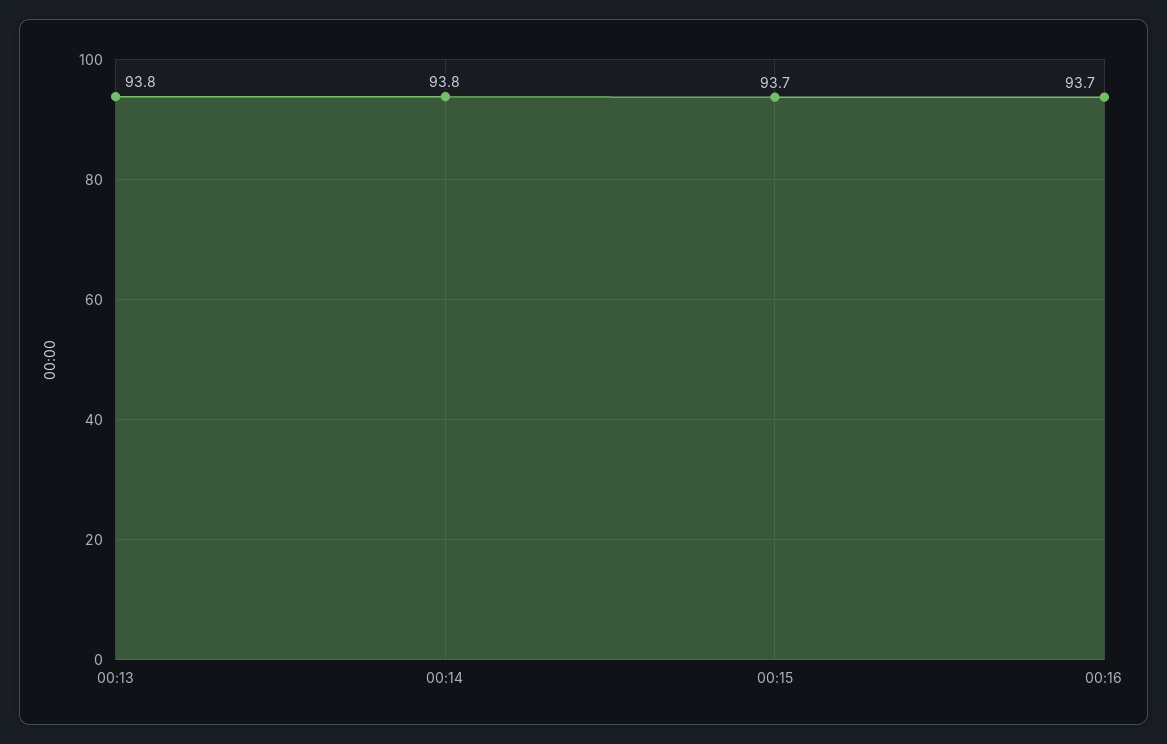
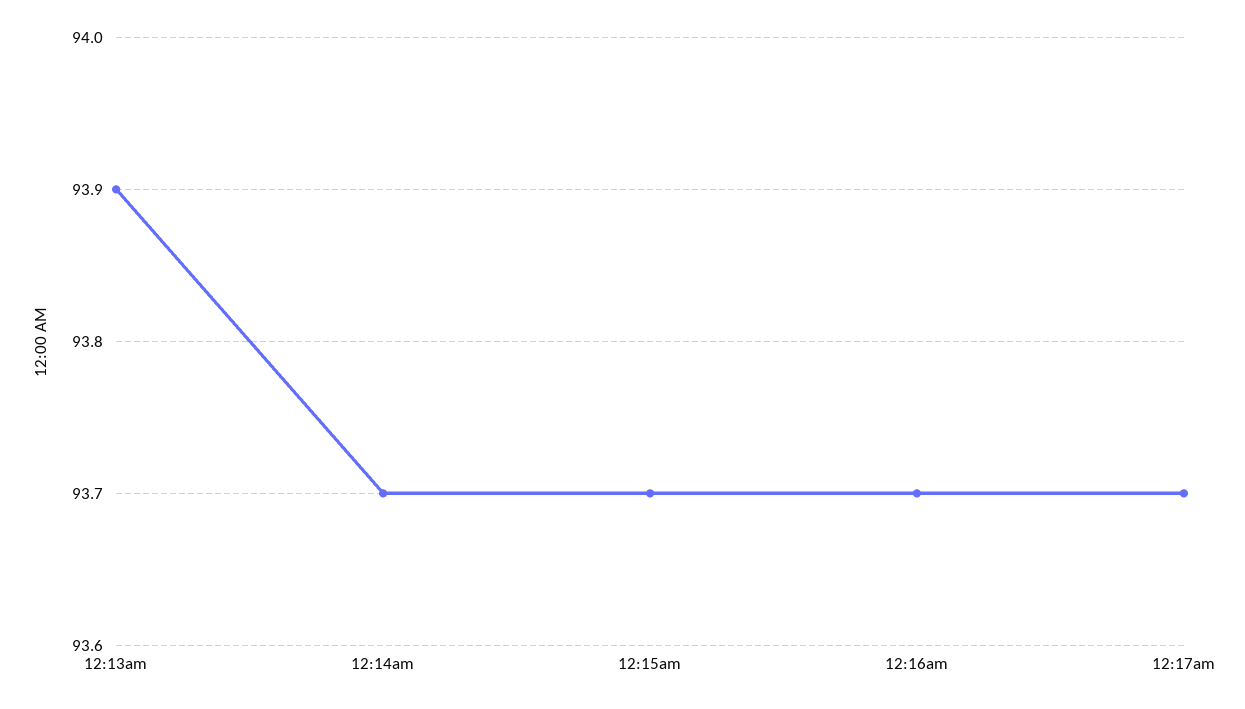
00:13: 93.8 -> 93.9
00:14: 93.8 -> 93.7
12:17am: none -> 93.7

